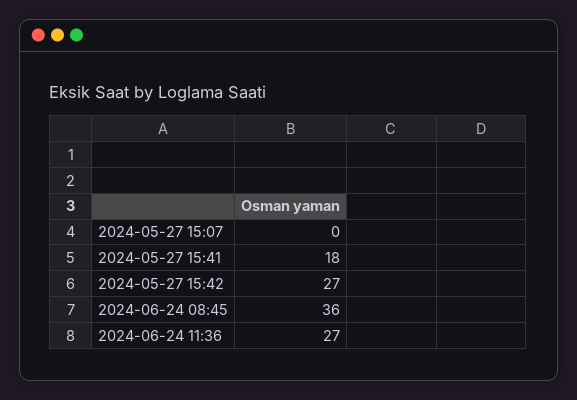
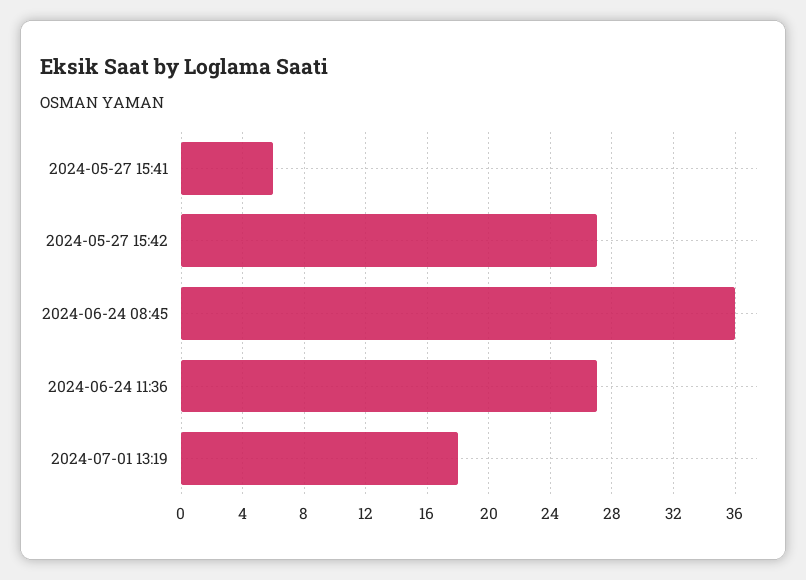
2024-05-27 15:07: 0 -> none
2024-05-27 15:41: 18 -> 6
2024-07-01 13:19: none -> 18

